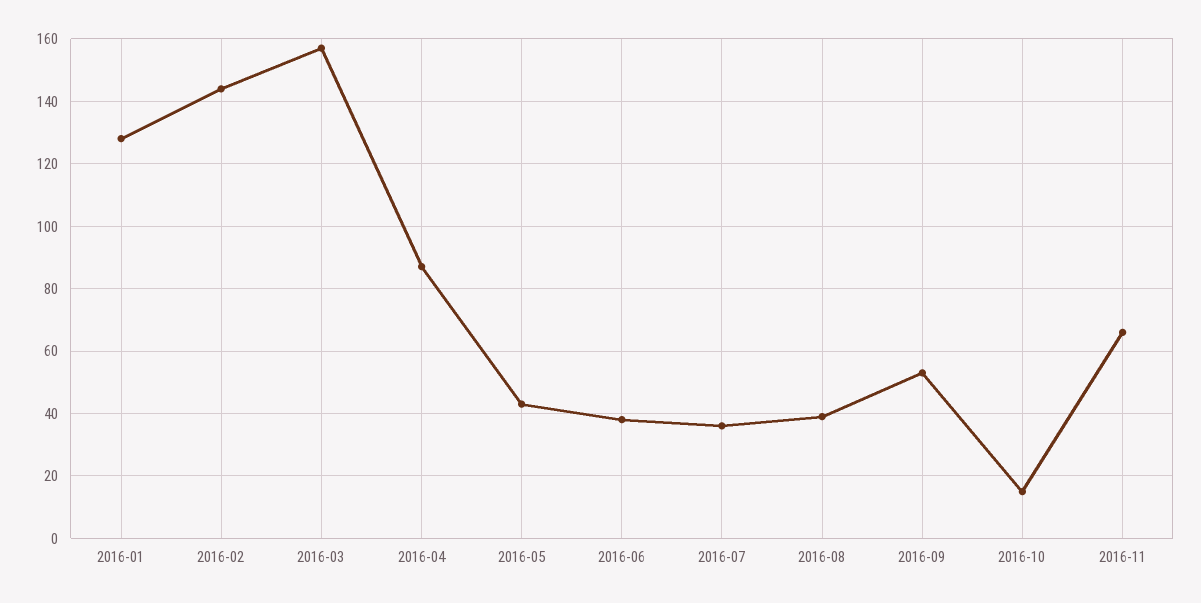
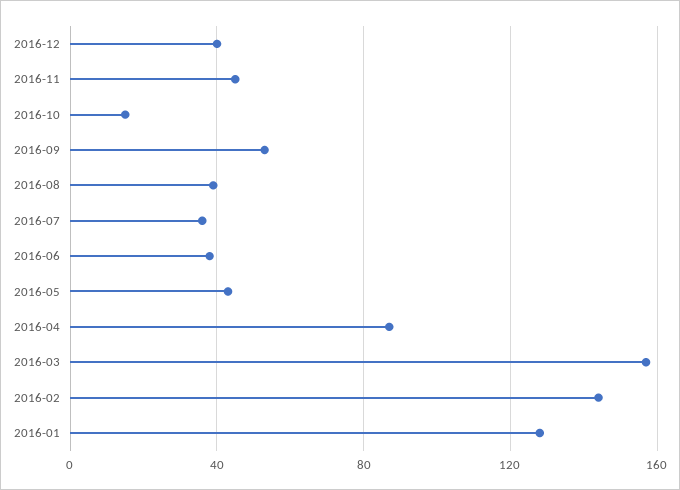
2016-11: 65 -> 45
2016-12: none -> 40

